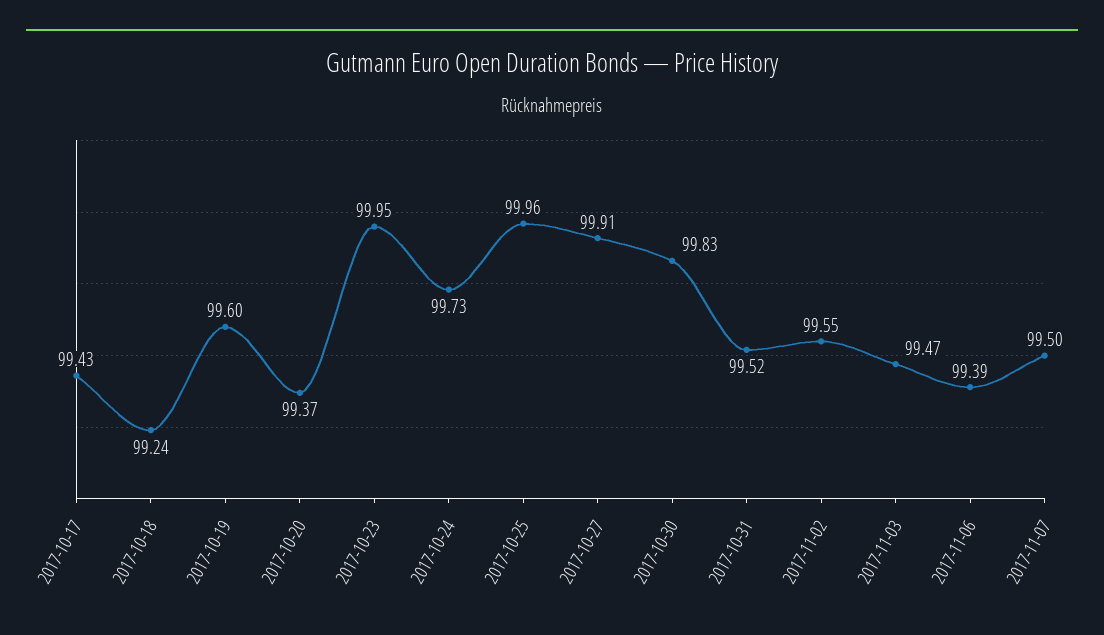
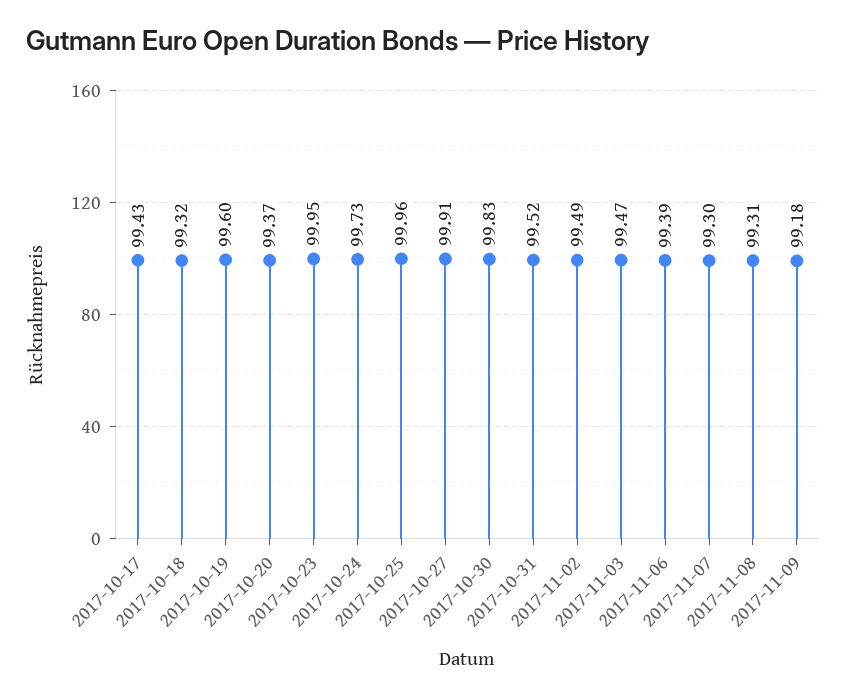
2017-10-18: 99.24 -> 99.32
2017-11-02: 99.55 -> 99.49
2017-11-07: 99.5 -> 99.3
2017-11-08: none -> 99.31
2017-11-09: none -> 99.18

